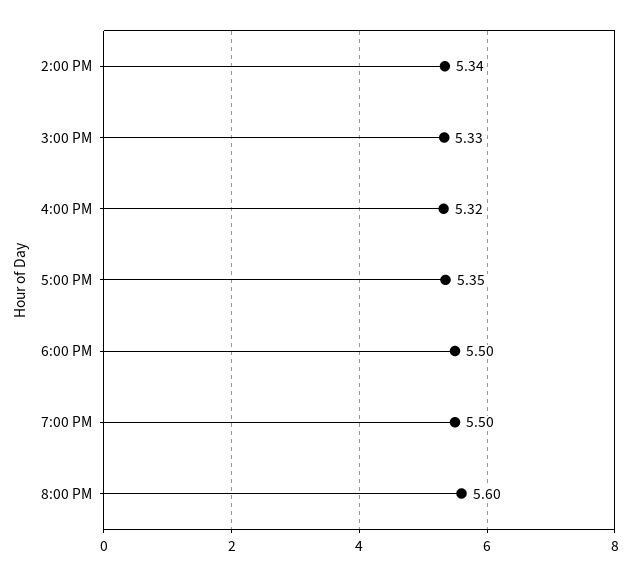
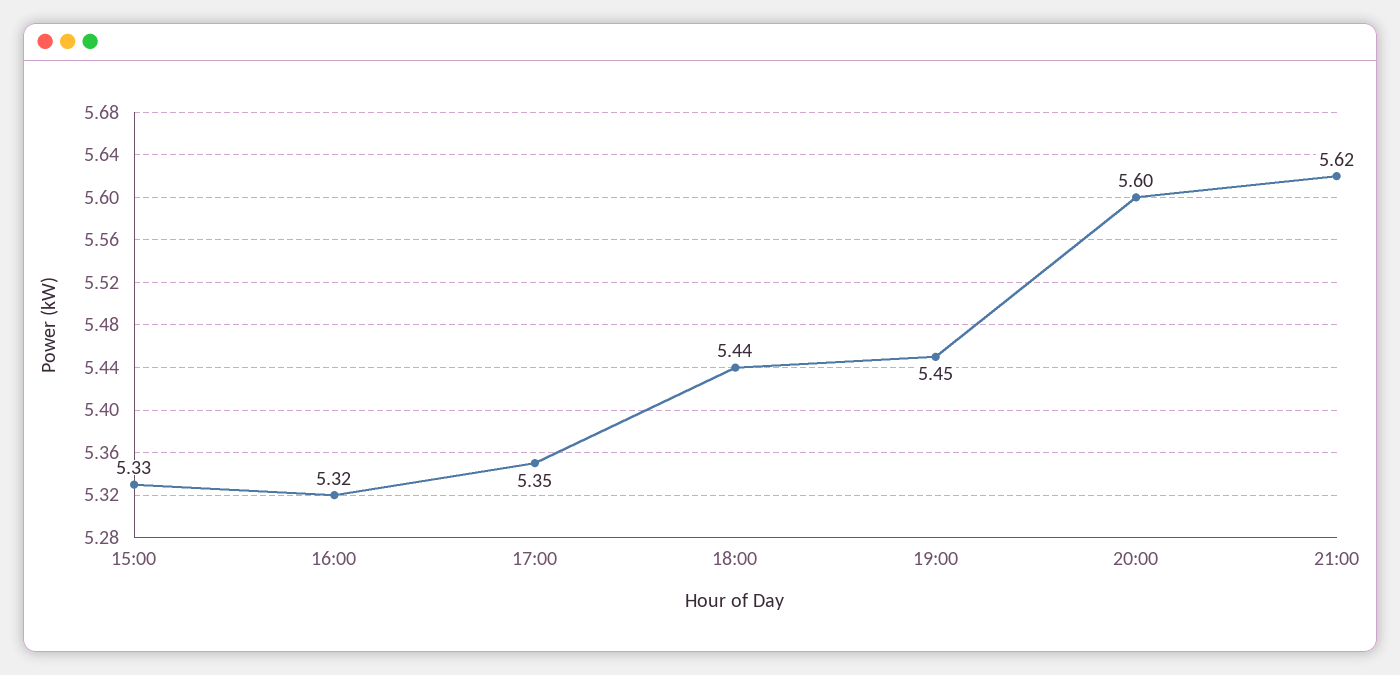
2:00 PM: 5.34 -> none
6:00 PM: 5.5 -> 5.44
7:00 PM: 5.5 -> 5.45
21:00: none -> 5.62

